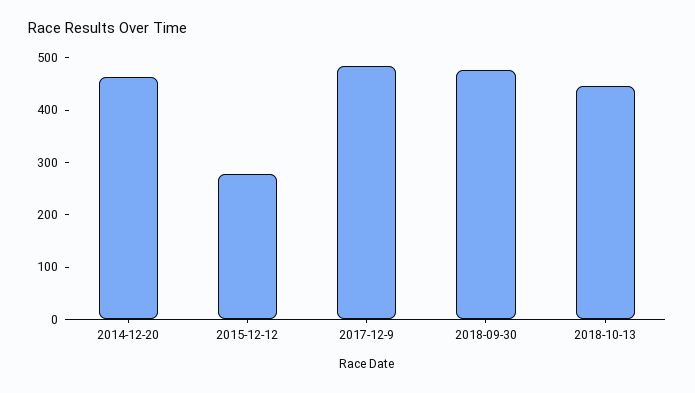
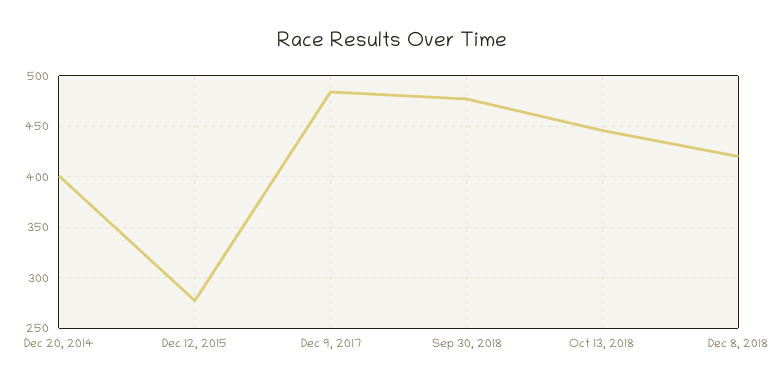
2014-12-20: 460 -> 400
Dec 8, 2018: none -> 420

